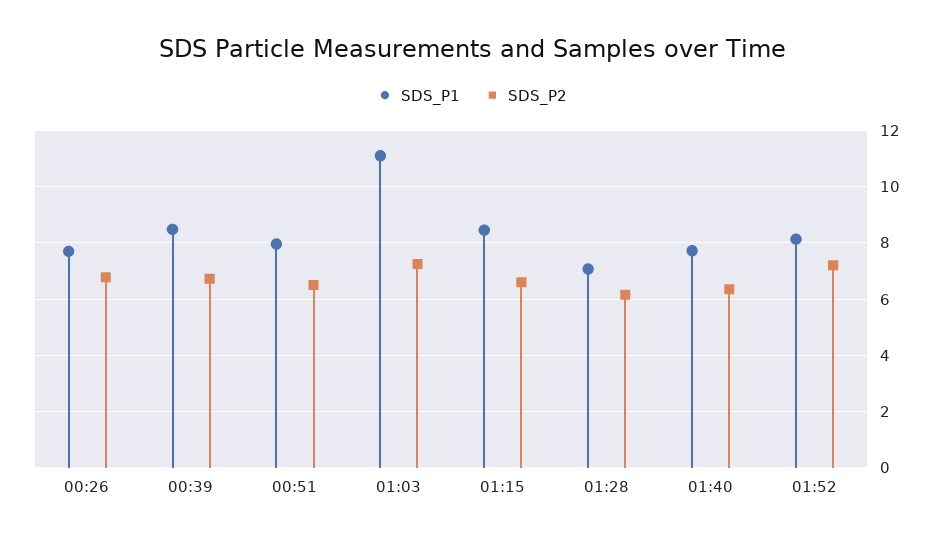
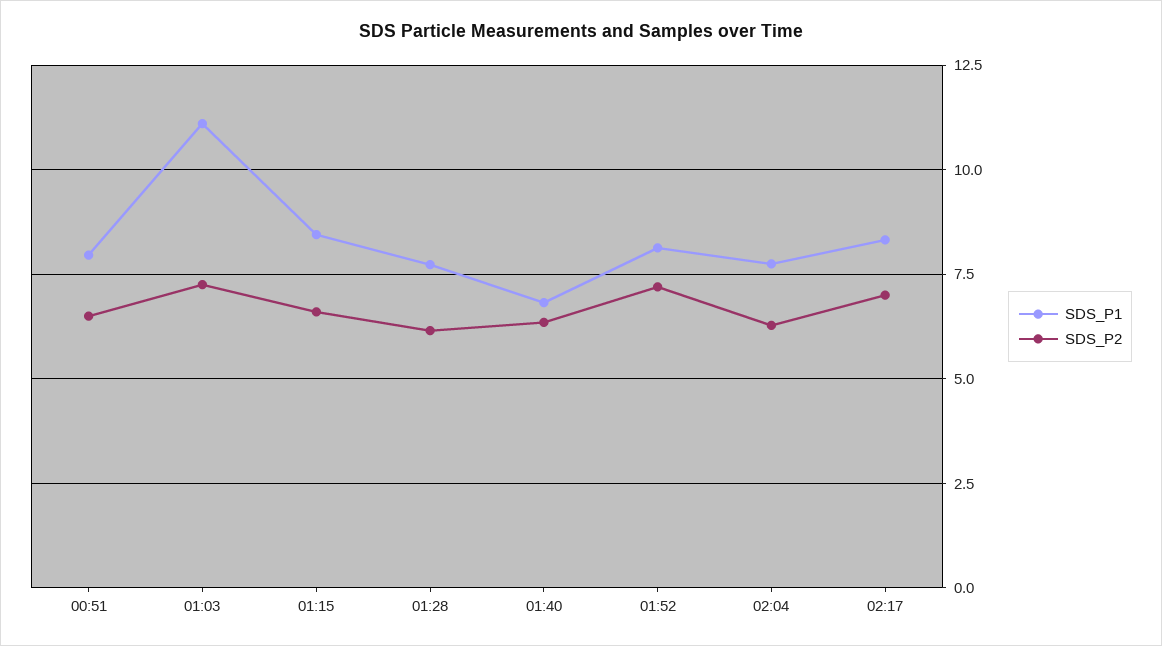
SDS_P1, 00:26: 7.75 -> none
SDS_P2, 00:26: 6.75 -> none
SDS_P1, 00:39: 8.5 -> none
SDS_P2, 00:39: 6.75 -> none
SDS_P1, 01:28: 7 -> 7.75
SDS_P1, 01:40: 7.75 -> 6.75
SDS_P1, 02:04: none -> 7.75
SDS_P2, 02:04: none -> 6.25
SDS_P1, 02:17: none -> 8.25
SDS_P2, 02:17: none -> 7

